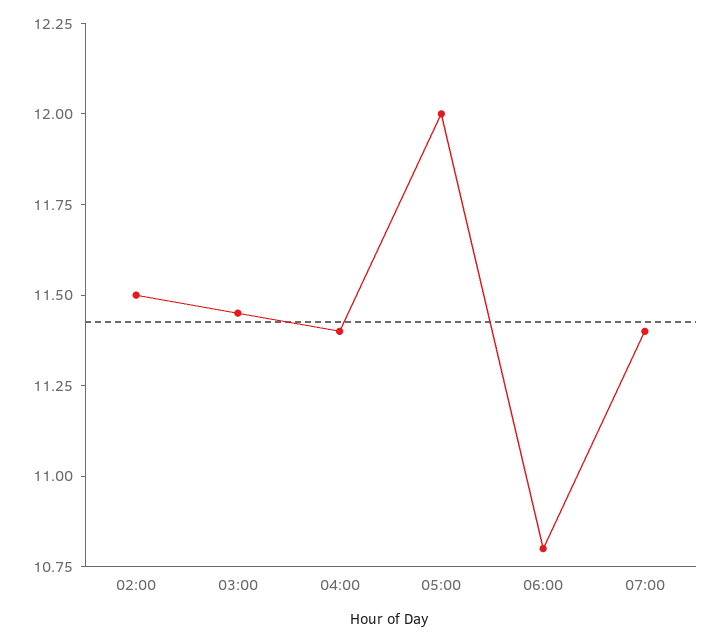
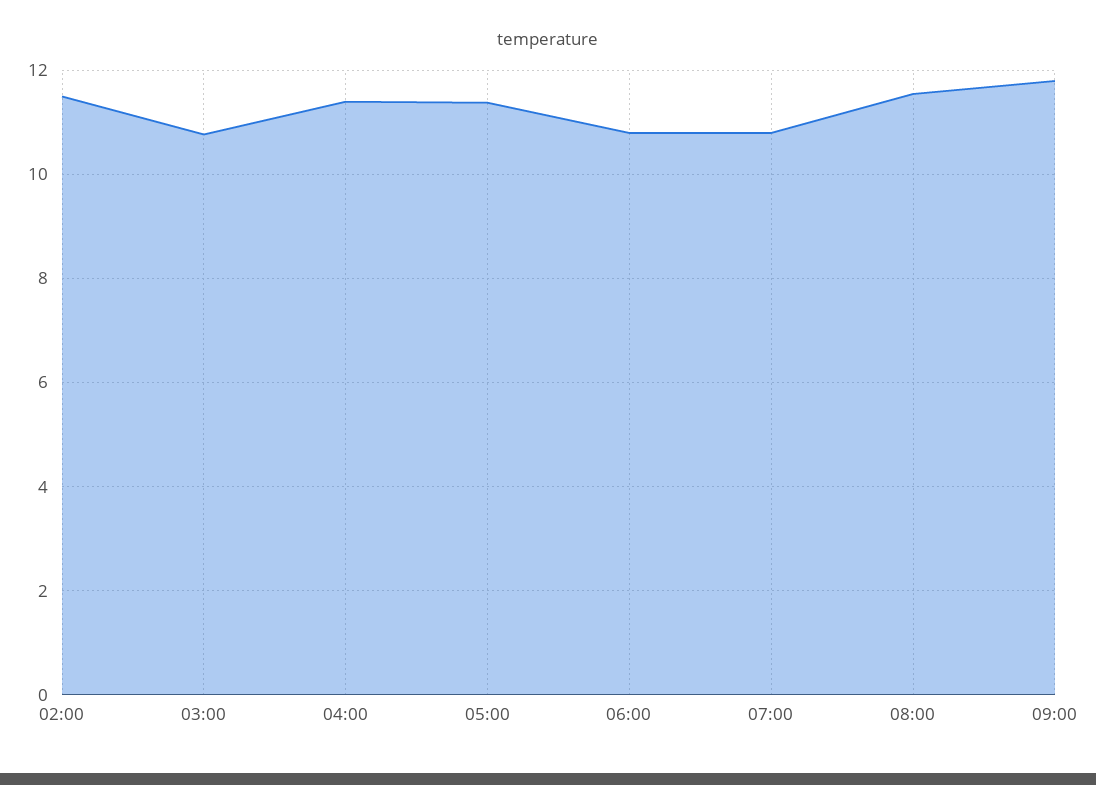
03:00: 11.45 -> 10.8
05:00: 12 -> 11.4
07:00: 11.4 -> 10.8
08:00: none -> 11.6
09:00: none -> 11.8

